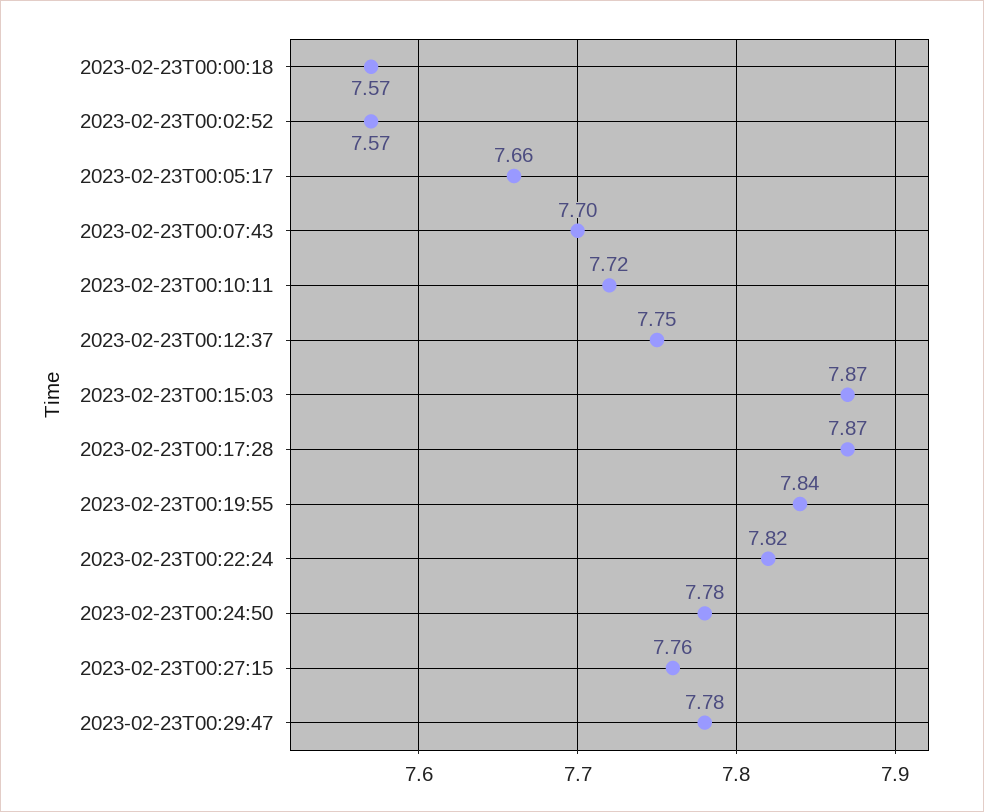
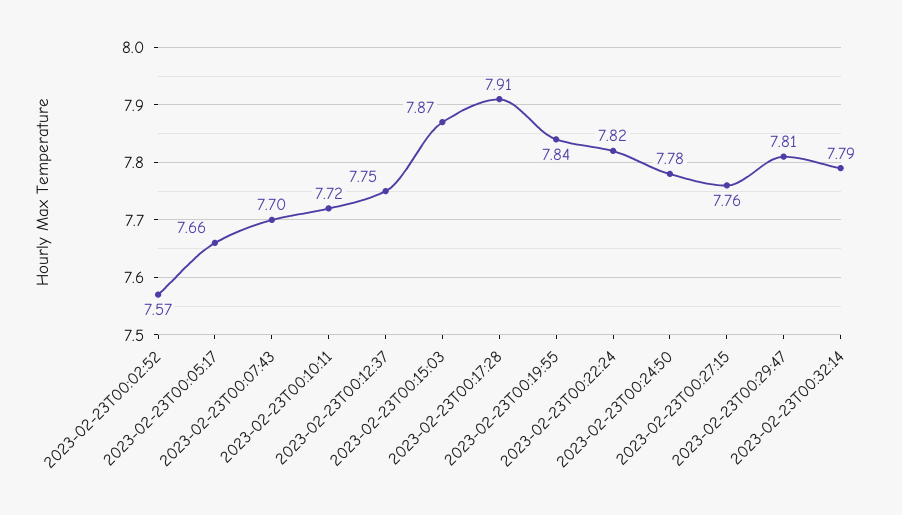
2023-02-23T00:00:18: 7.57 -> none
2023-02-23T00:17:28: 7.87 -> 7.91
2023-02-23T00:29:47: 7.78 -> 7.81
2023-02-23T00:32:14: none -> 7.79

